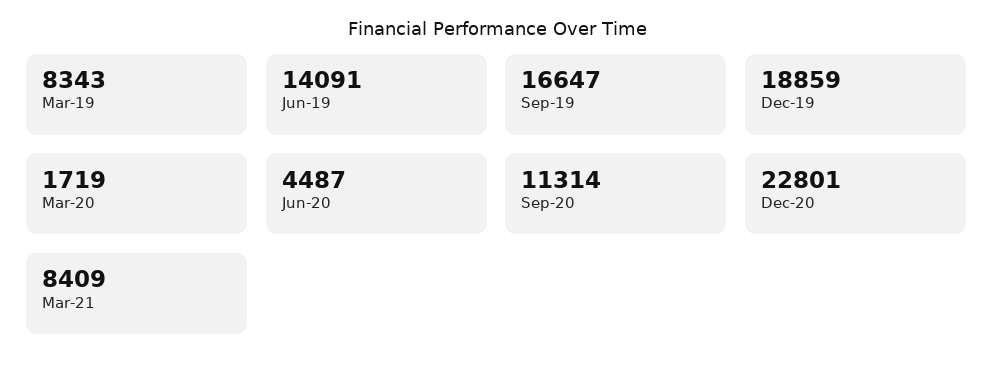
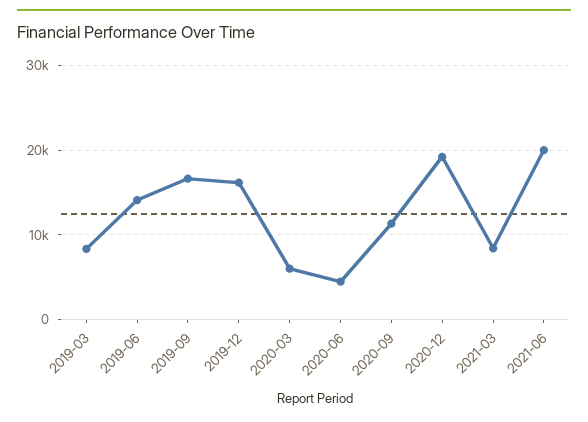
Dec-19: 18859 -> 16000
Mar-20: 1719 -> 6000
Dec-20: 22801 -> 19000
2021-06: none -> 20000

